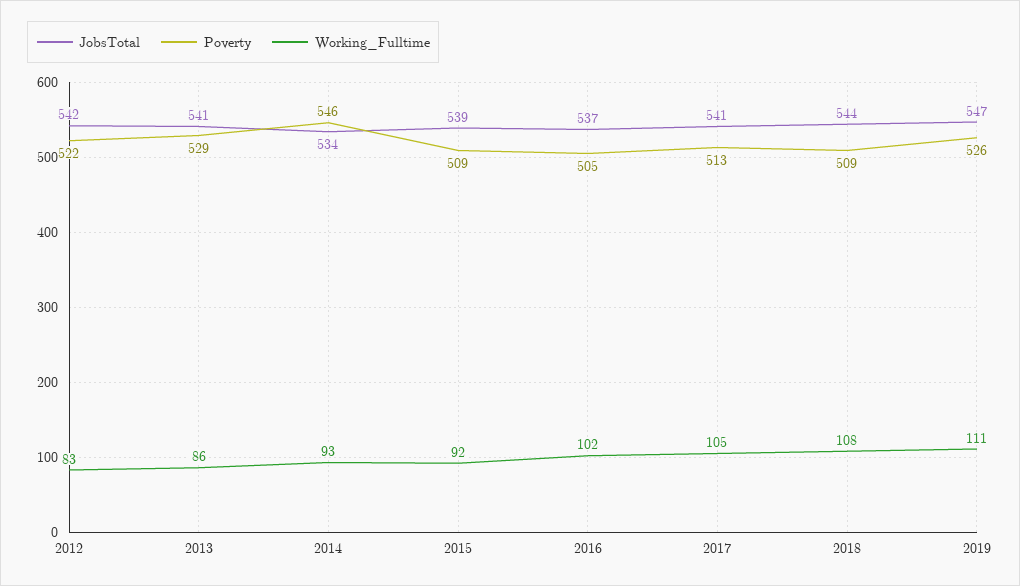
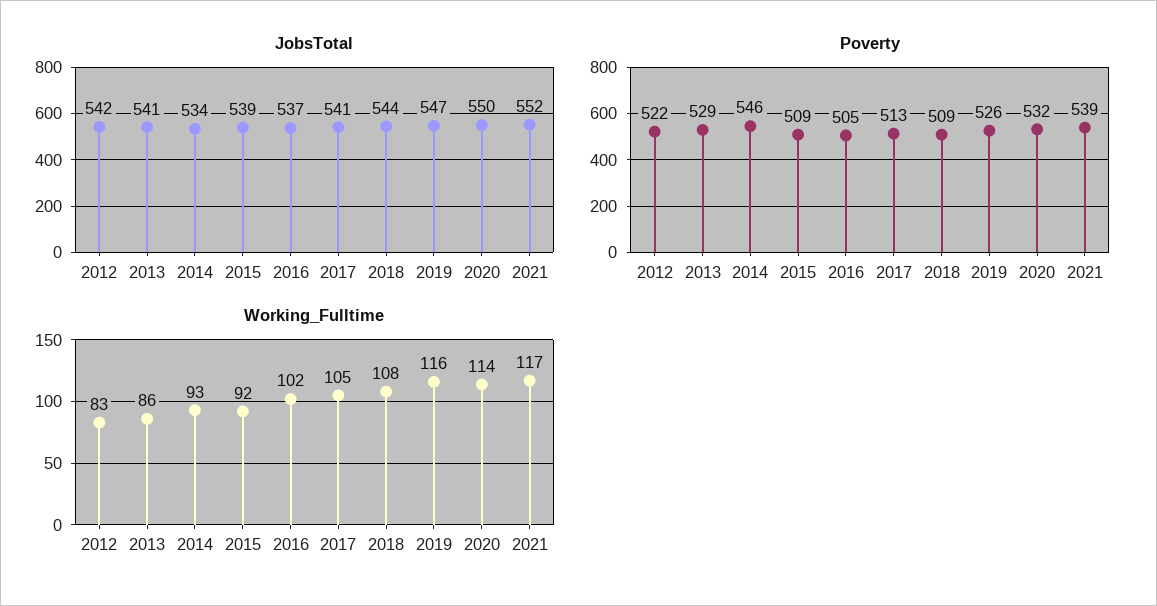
Working_Fulltime, 2019: 111 -> 116
JobsTotal, 2020: none -> 550
JobsTotal, 2021: none -> 552
Poverty, 2020: none -> 532
Poverty, 2021: none -> 539
Working_Fulltime, 2020: none -> 114
Working_Fulltime, 2021: none -> 117

